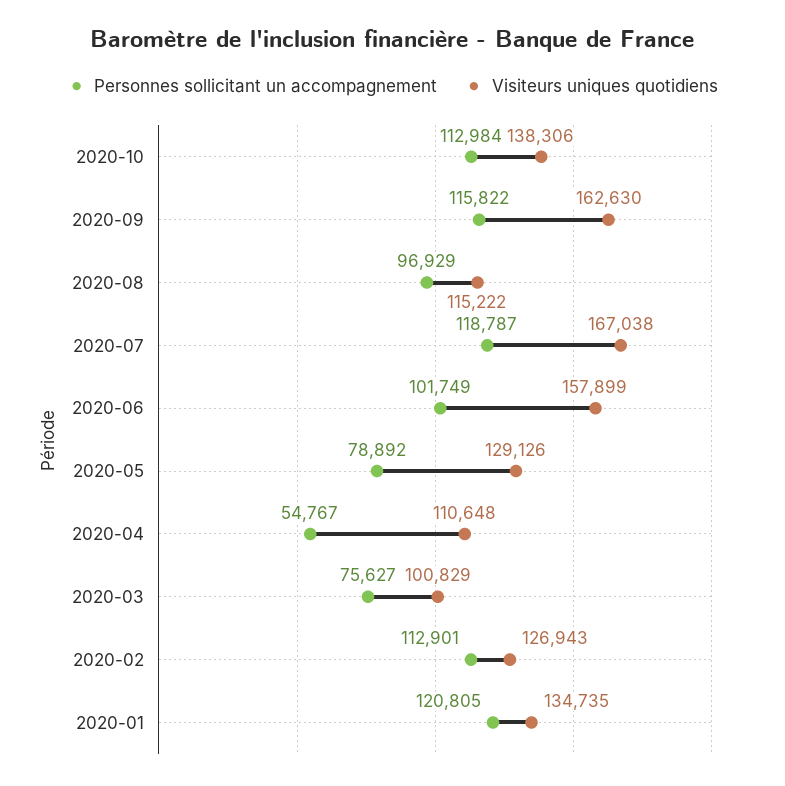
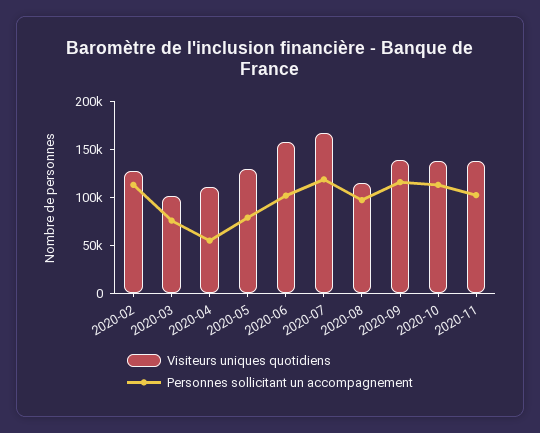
Visiteurs uniques quotidiens, 2020-09: 162630 -> 140000
Personnes sollicitant un accompagnement, 2020-01: 120805 -> none
Visiteurs uniques quotidiens, 2020-01: 134735 -> none
Visiteurs uniques quotidiens, 2020-11: none -> 140000
Personnes sollicitant un accompagnement, 2020-11: none -> 100000

